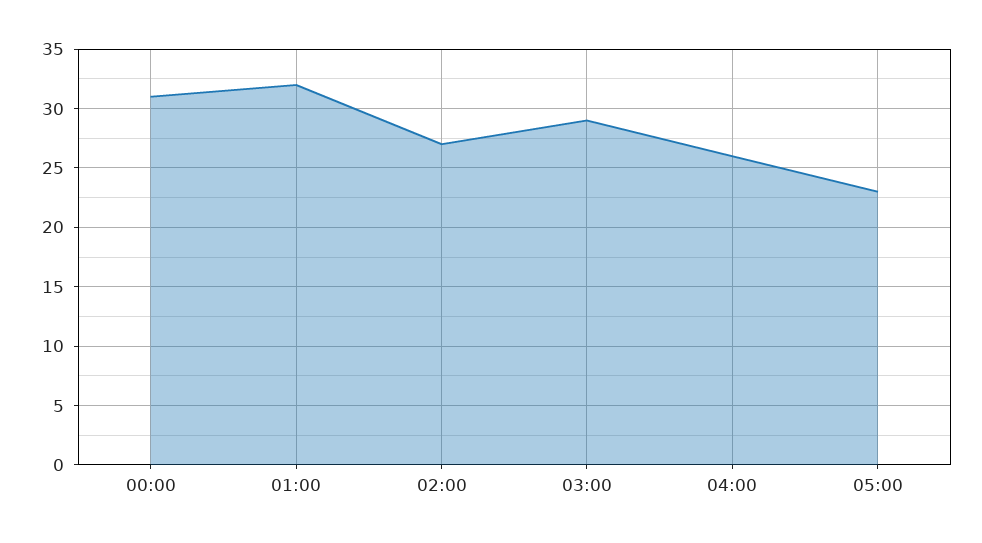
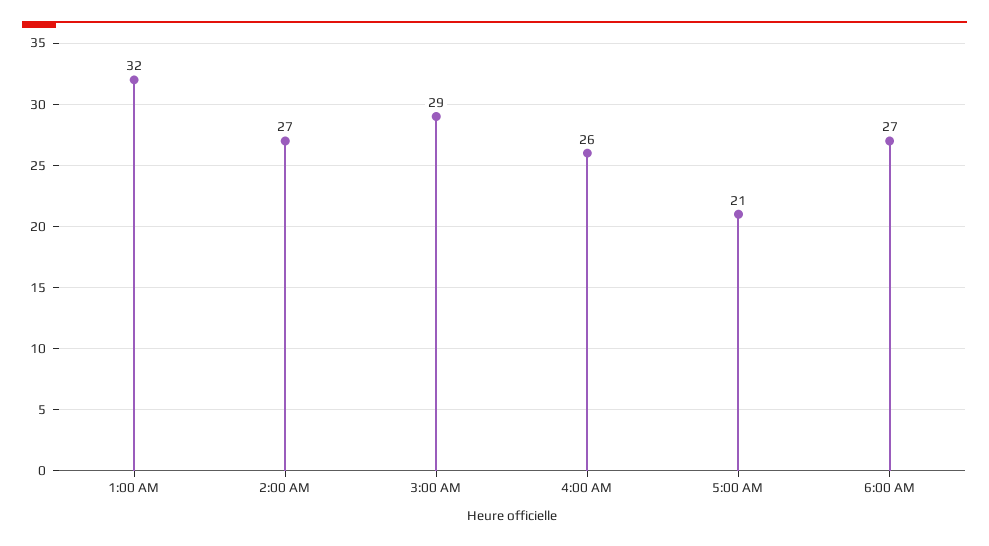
00:00: 31 -> none
05:00: 23 -> 21
6:00 AM: none -> 27

